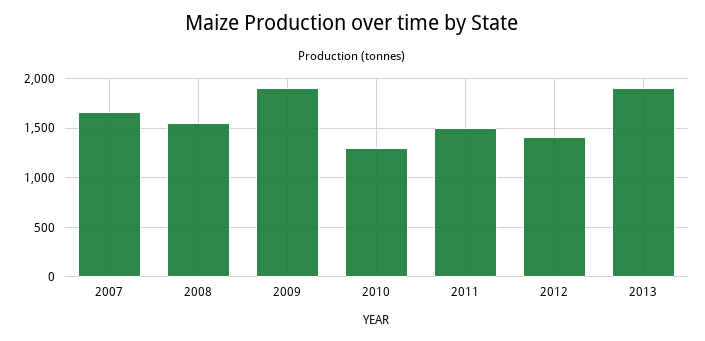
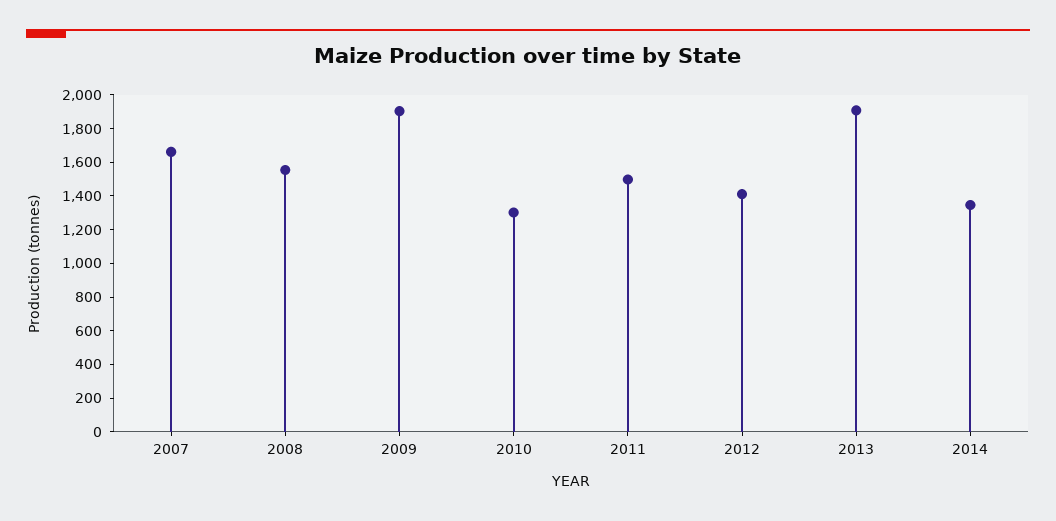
2014: none -> 1350

